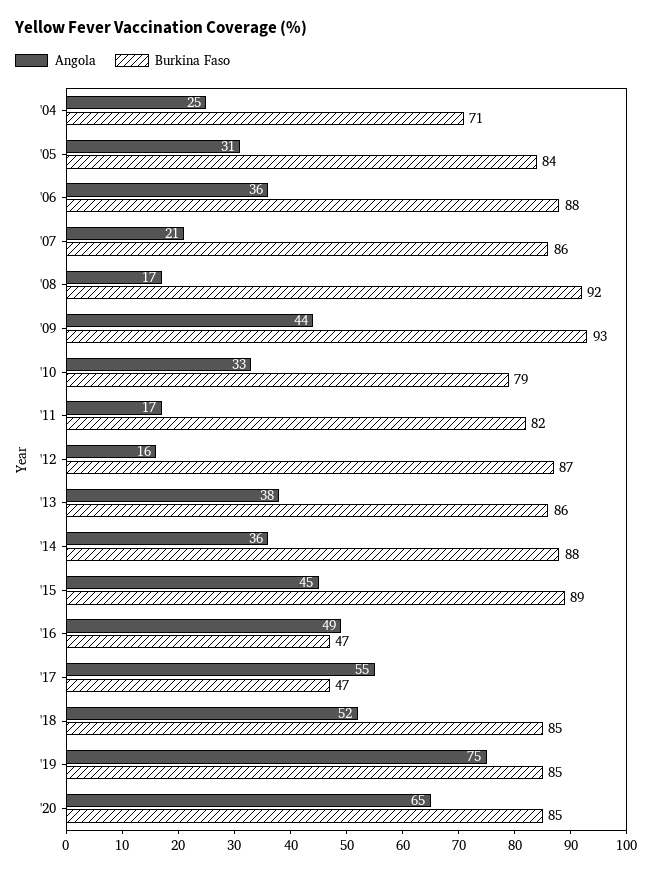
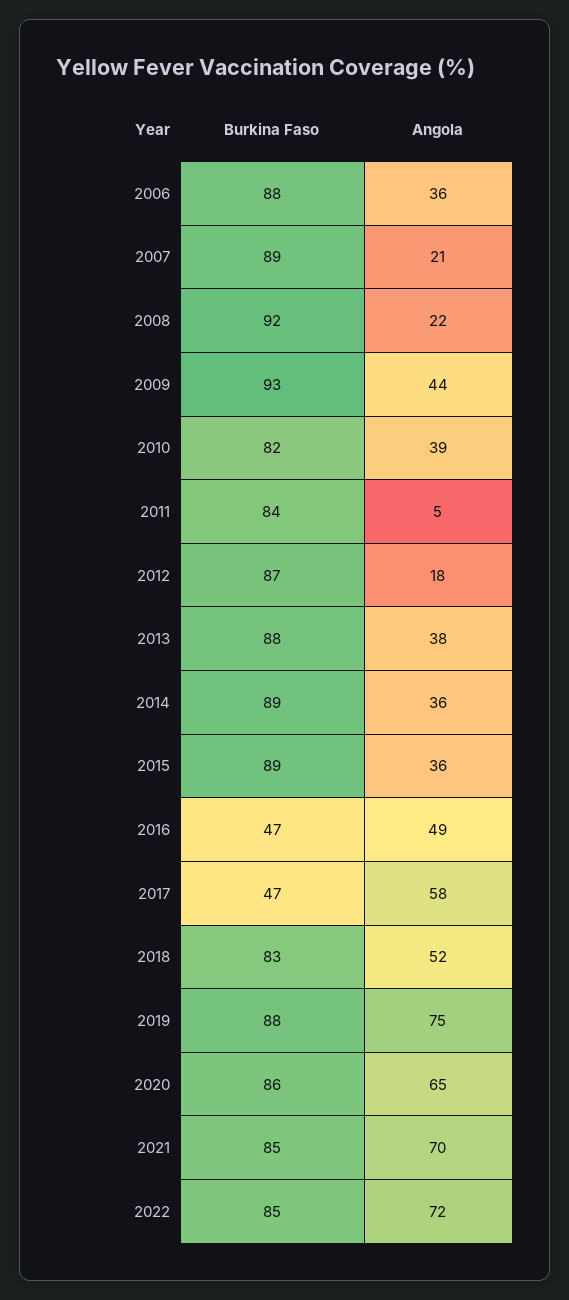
Angola, '04: 25 -> none
Burkina Faso, '04: 71 -> none
Angola, '05: 31 -> none
Burkina Faso, '05: 84 -> none
Burkina Faso, '07: 86 -> 89
Angola, '08: 17 -> 22
Angola, '10: 33 -> 39
Burkina Faso, '10: 79 -> 82
Angola, '11: 17 -> 5
Burkina Faso, '11: 82 -> 84
Angola, '12: 16 -> 18
Burkina Faso, '13: 86 -> 88
Burkina Faso, '14: 88 -> 89
Angola, '15: 45 -> 36
Angola, '17: 55 -> 58
Burkina Faso, '18: 85 -> 83
Burkina Faso, '19: 85 -> 88
Burkina Faso, '20: 85 -> 86
Burkina Faso, 2021: none -> 85
Angola, 2021: none -> 70
Burkina Faso, 2022: none -> 85
Angola, 2022: none -> 72

